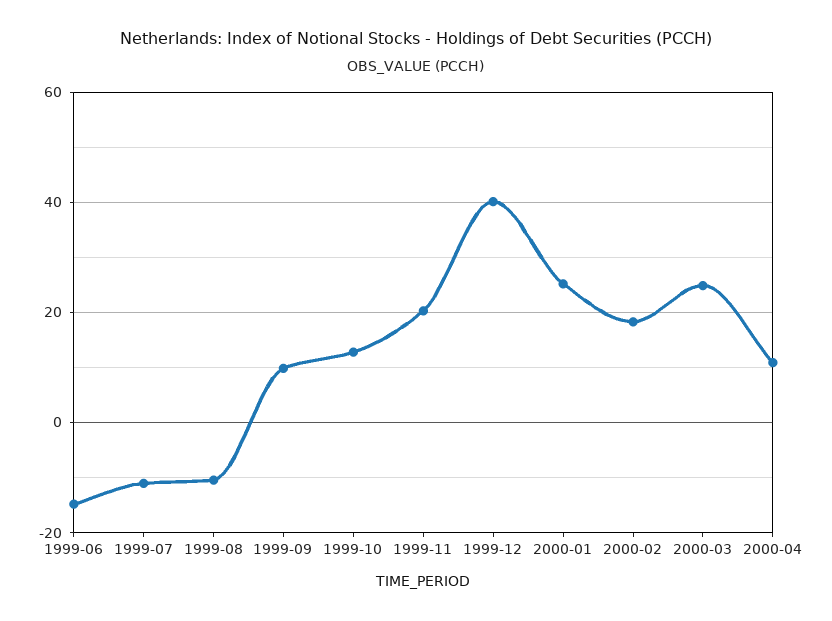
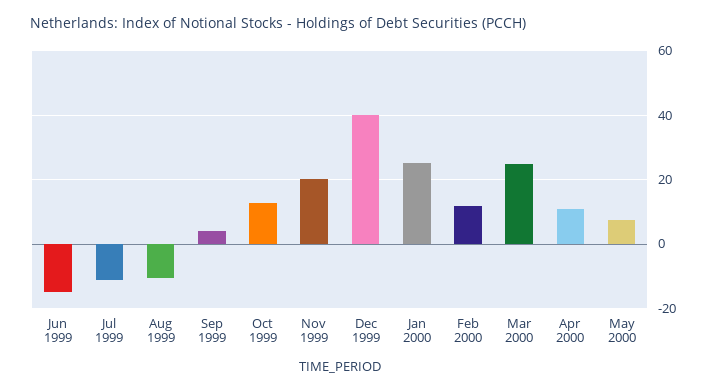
1999-09: 10 -> 4
2000-02: 18 -> 12
May 2000: none -> 8

